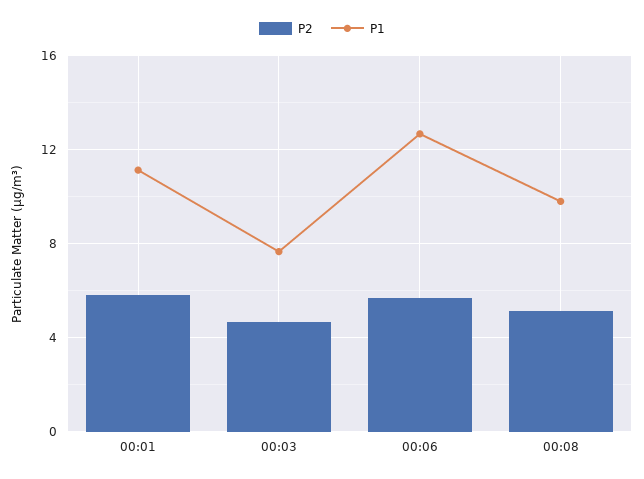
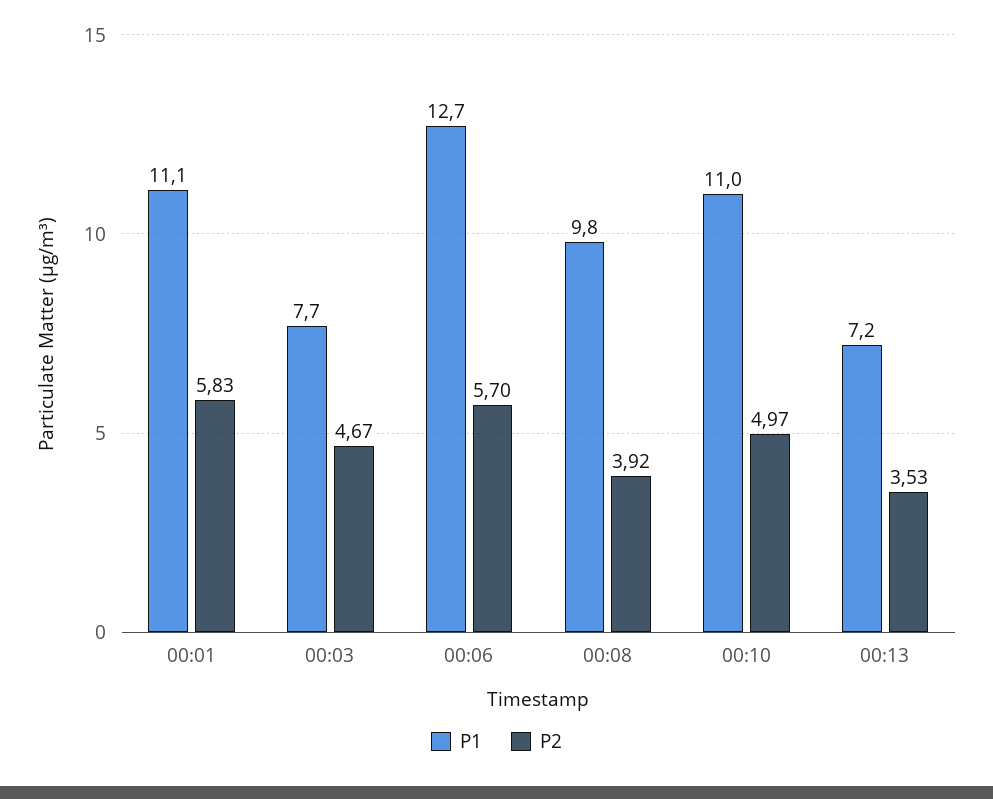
P2, 00:08: 5 -> 3.92
P1, 00:10: none -> 11
P2, 00:10: none -> 4.97
P1, 00:13: none -> 7.2
P2, 00:13: none -> 3.53

